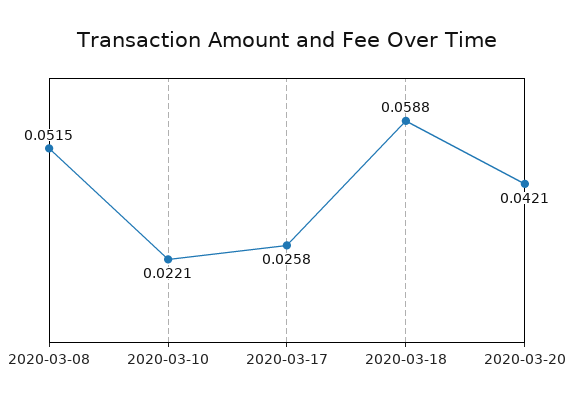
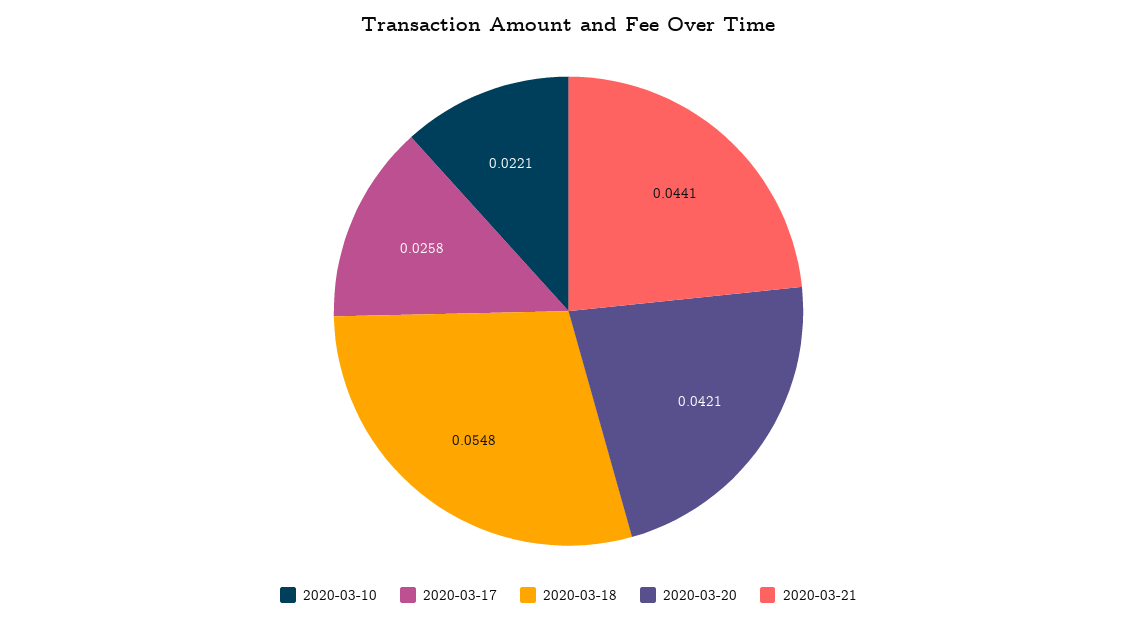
2020-03-08: 0.0515 -> none
2020-03-18: 0.0588 -> 0.0548
2020-03-21: none -> 0.0441

